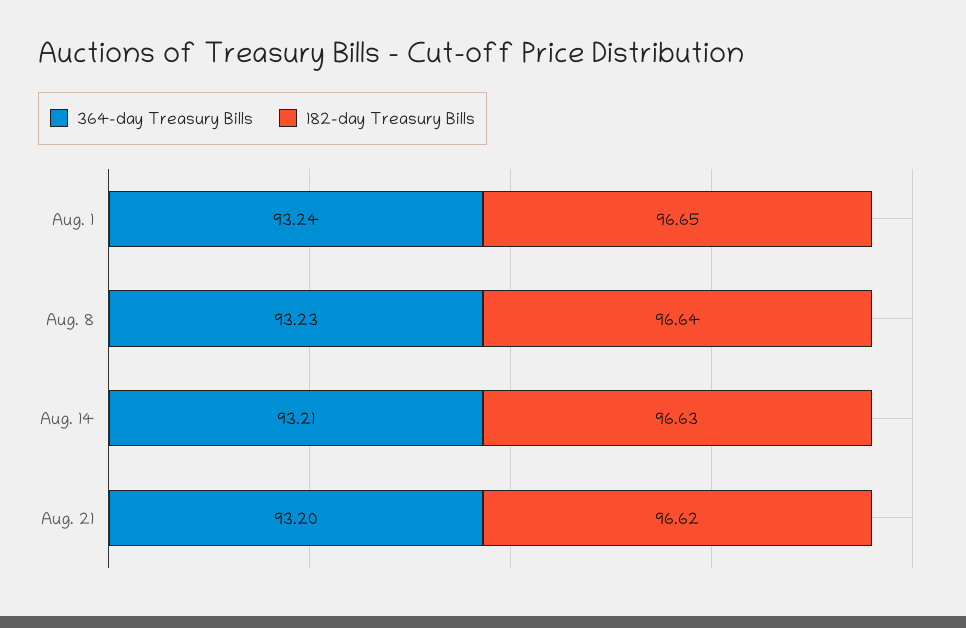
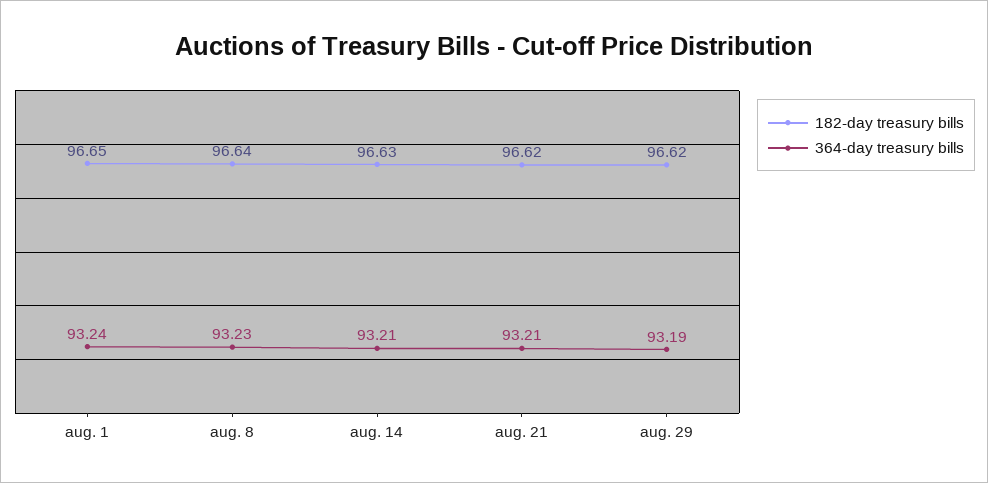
364-day Treasury Bills, Aug. 21: 93.2 -> 93.21
182-day Treasury Bills, aug. 29: none -> 96.62
364-day Treasury Bills, aug. 29: none -> 93.19

